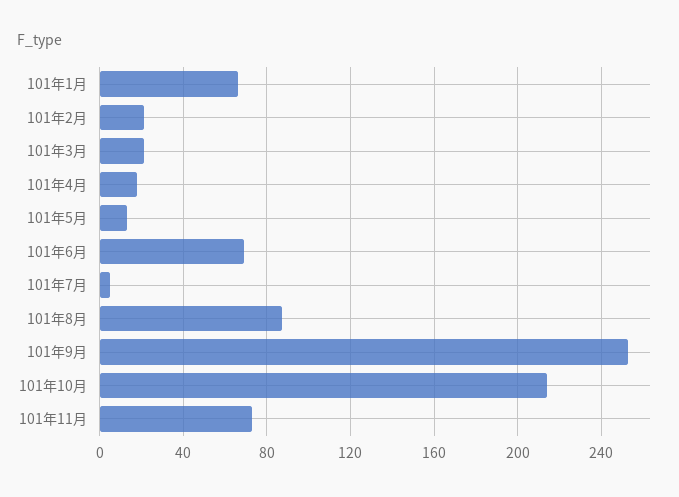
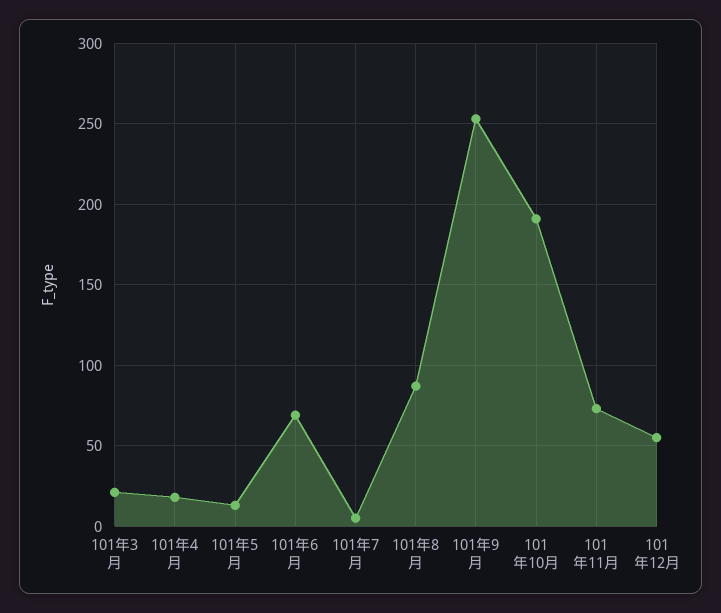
101年1月: 65 -> none
101年2月: 20 -> none
101年10月: 215 -> 190
101年12月: none -> 55

